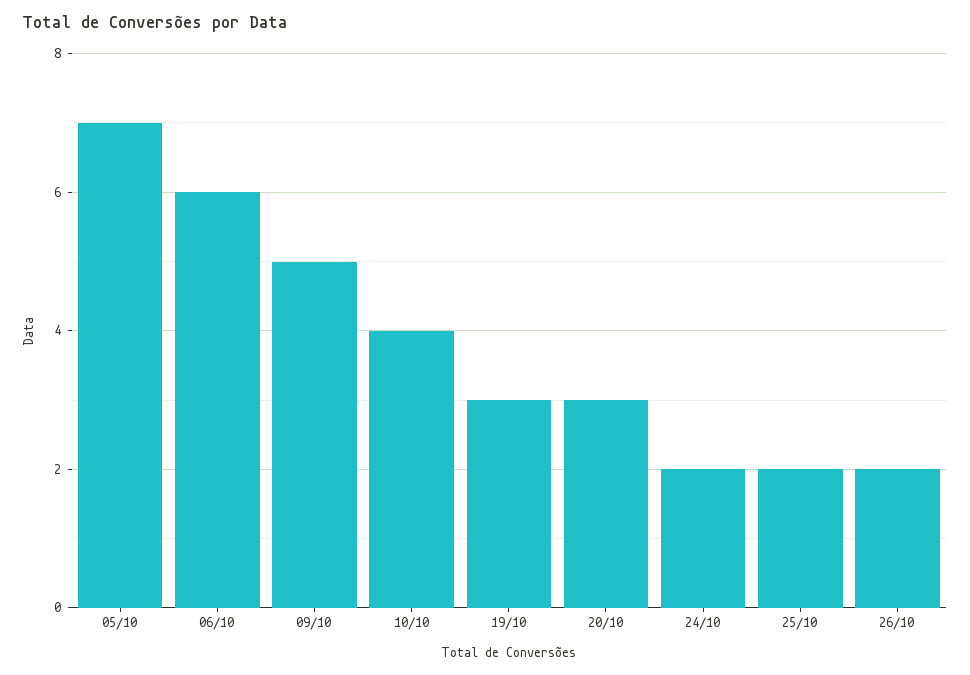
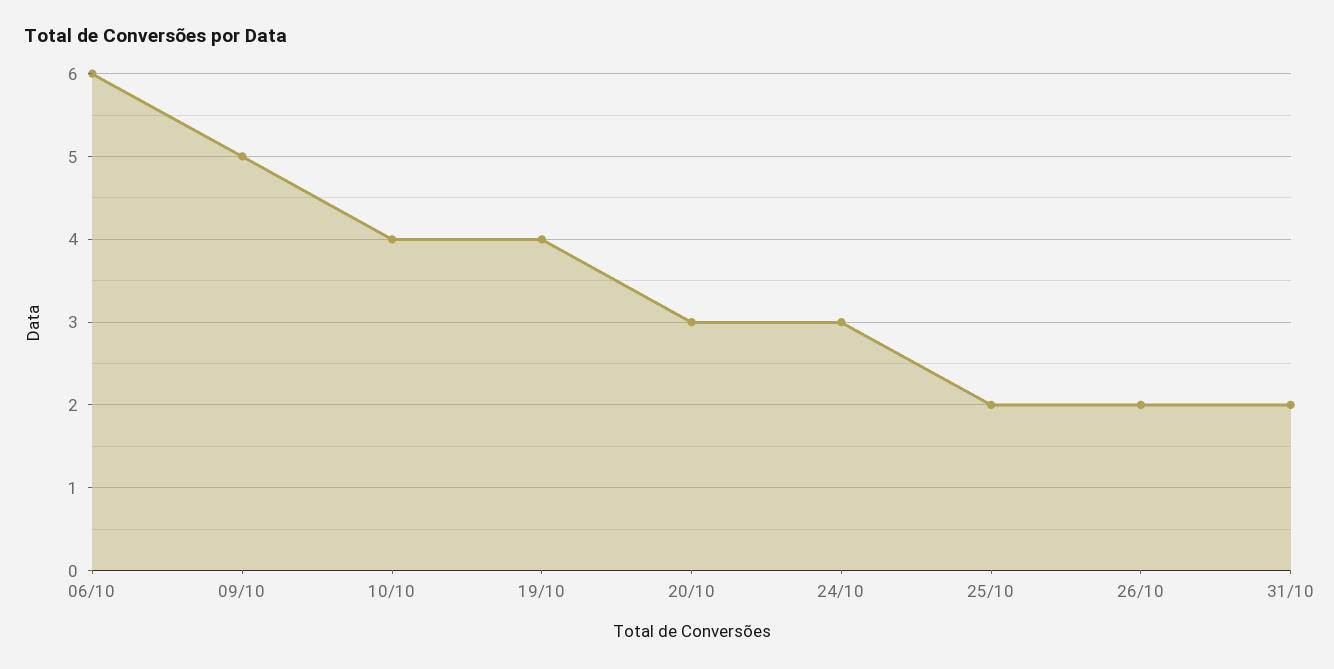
05/10: 7 -> none
19/10: 3 -> 4
24/10: 2 -> 3
31/10: none -> 2

